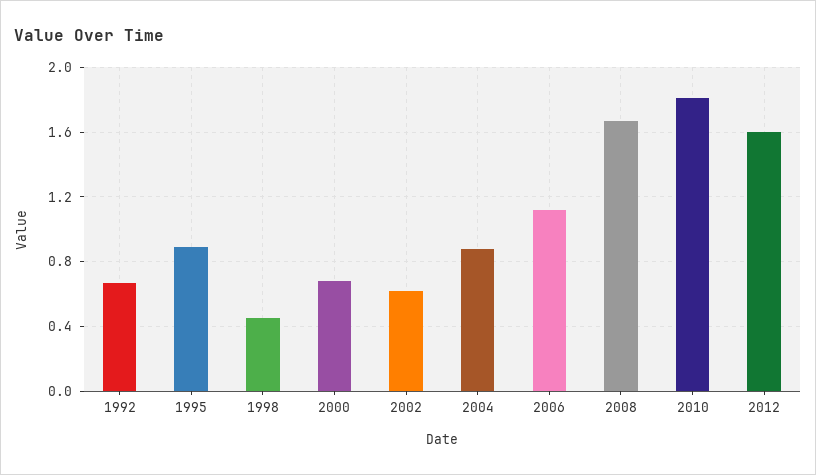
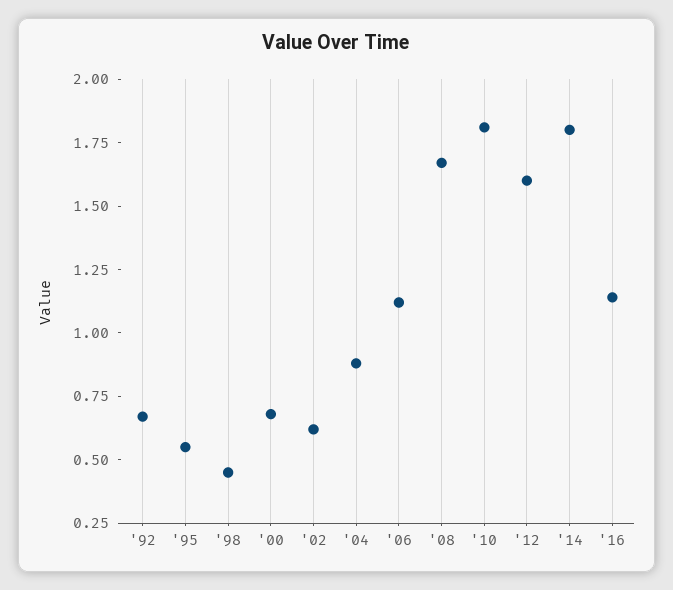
1995: 0.9 -> 0.55
'14: none -> 1.8
'16: none -> 1.15

